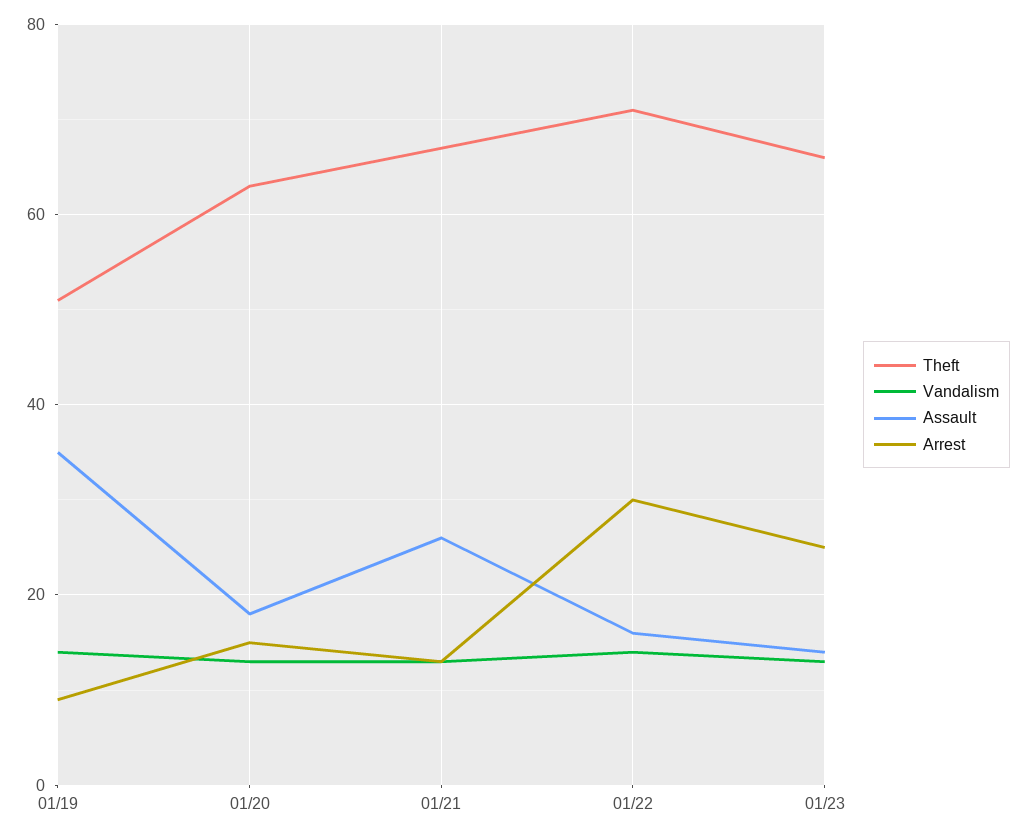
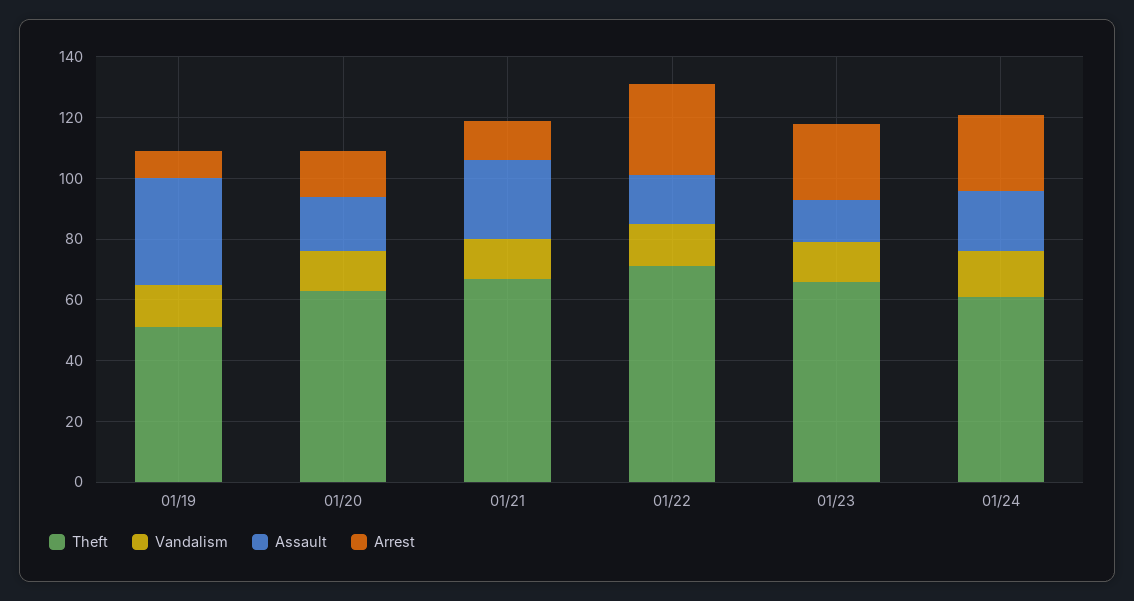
Theft, 01/24: none -> 60
Vandalism, 01/24: none -> 15
Assault, 01/24: none -> 20
Arrest, 01/24: none -> 25

